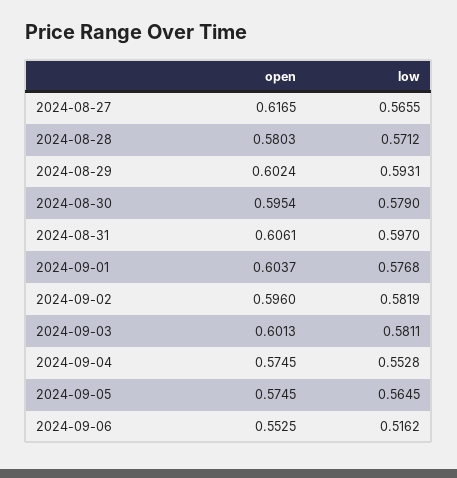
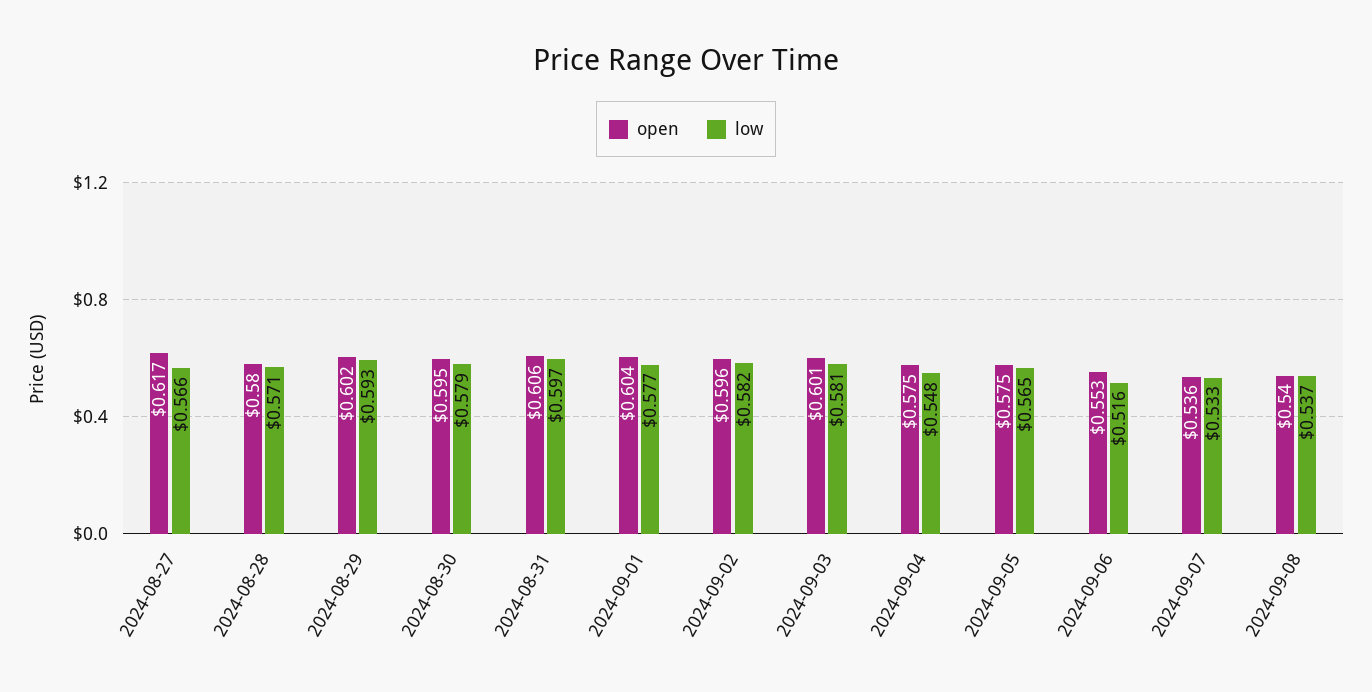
low, 2024-09-04: 0.5528 -> 0.548
open, 2024-09-07: none -> 0.536
low, 2024-09-07: none -> 0.533
open, 2024-09-08: none -> 0.54
low, 2024-09-08: none -> 0.537

